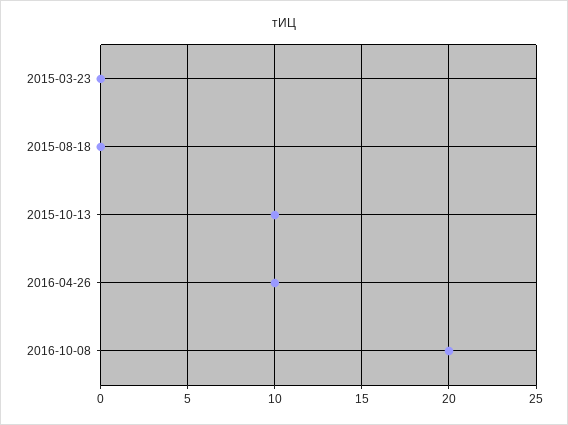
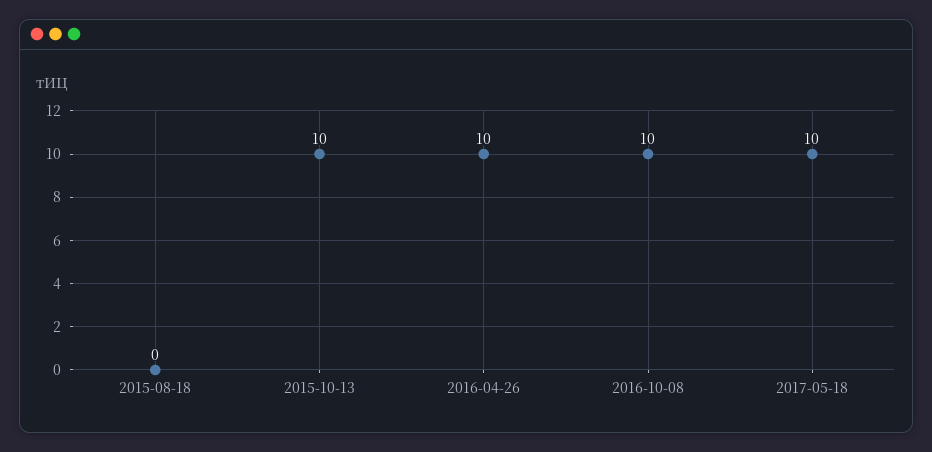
2015-03-23: 0 -> none
2016-10-08: 20 -> 10
2017-05-18: none -> 10

